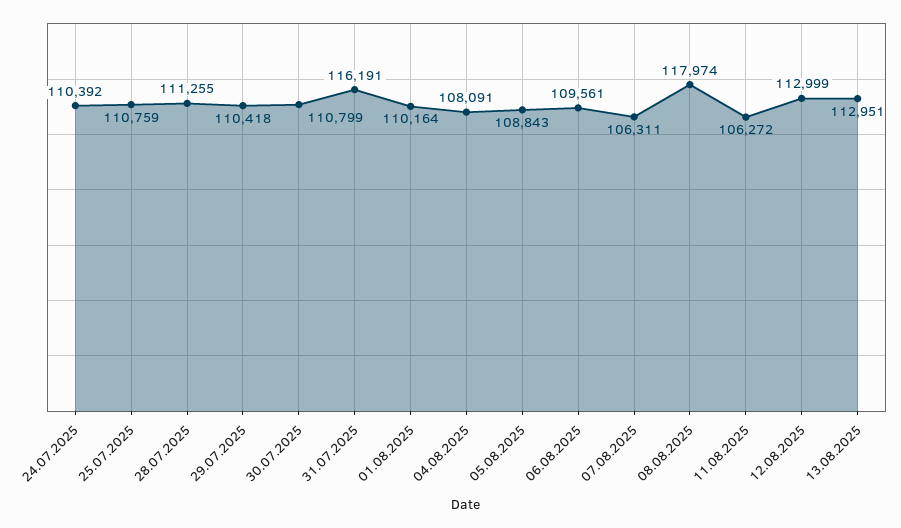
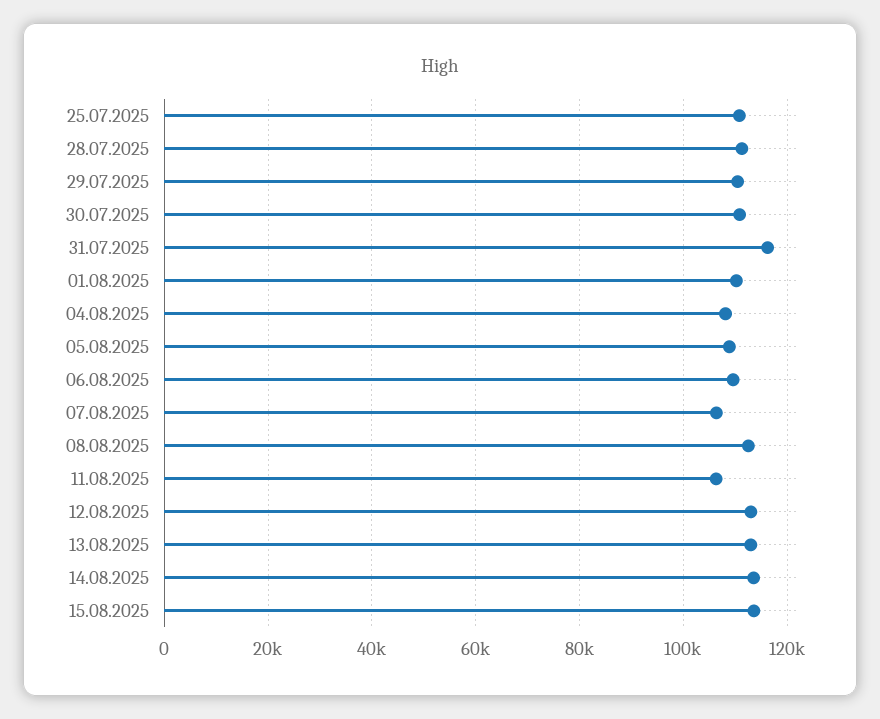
24.07.2025: 110392 -> none
08.08.2025: 117974 -> 112000
14.08.2025: none -> 114000
15.08.2025: none -> 114000

